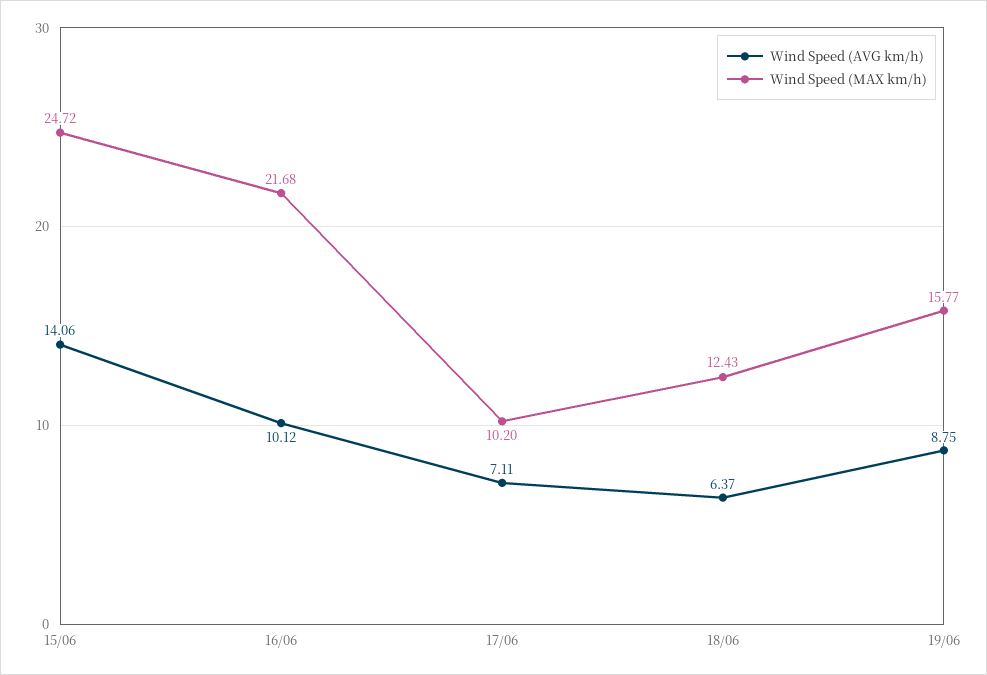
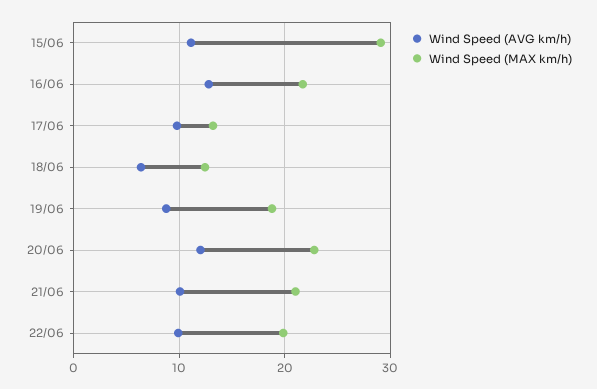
Wind Speed (AVG km/h), 15/06: 14.06 -> 11
Wind Speed (MAX km/h), 15/06: 24.72 -> 29
Wind Speed (AVG km/h), 16/06: 10.12 -> 13
Wind Speed (AVG km/h), 17/06: 7.11 -> 10
Wind Speed (MAX km/h), 17/06: 10.2 -> 13
Wind Speed (MAX km/h), 19/06: 15.77 -> 19
Wind Speed (AVG km/h), 20/06: none -> 12
Wind Speed (MAX km/h), 20/06: none -> 23
Wind Speed (AVG km/h), 21/06: none -> 10
Wind Speed (MAX km/h), 21/06: none -> 21
Wind Speed (AVG km/h), 22/06: none -> 10
Wind Speed (MAX km/h), 22/06: none -> 20

